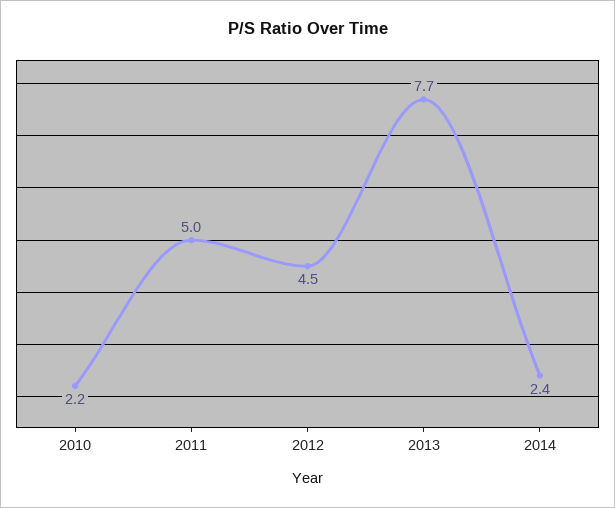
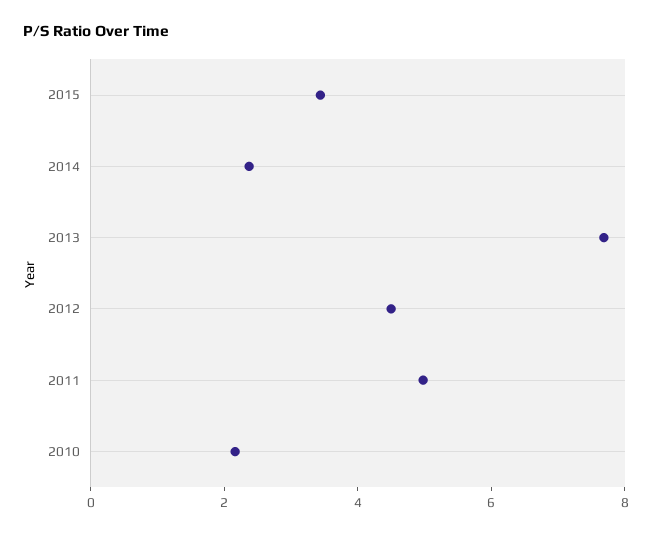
2015: none -> 3.5

